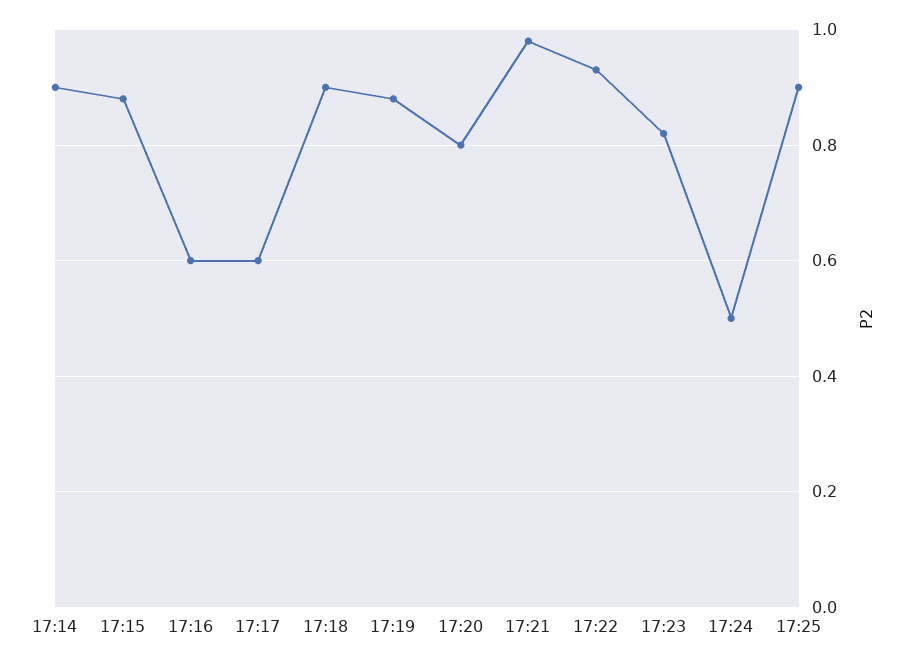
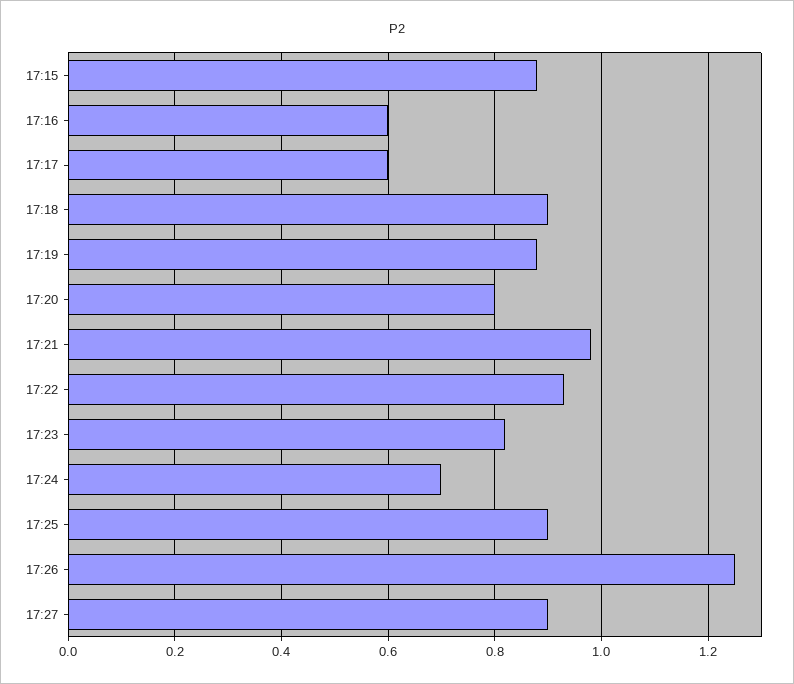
17:14: 0.9 -> none
17:24: 0.5 -> 0.7
17:26: none -> 1.25
17:27: none -> 0.9

